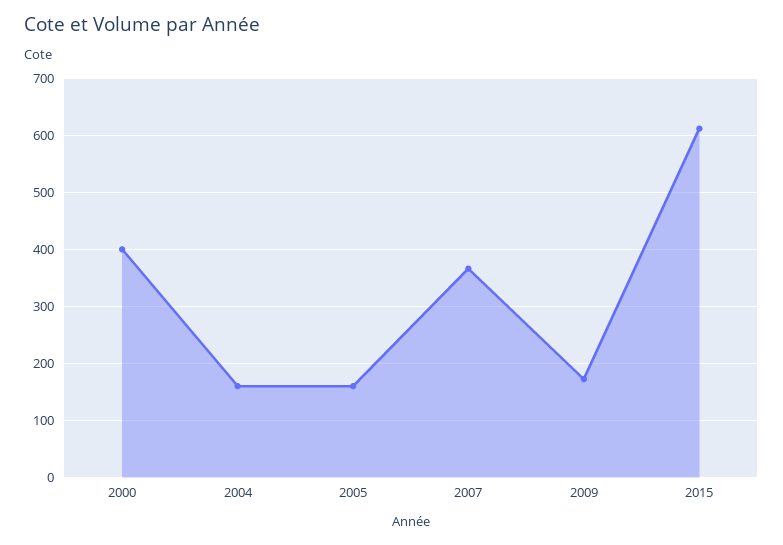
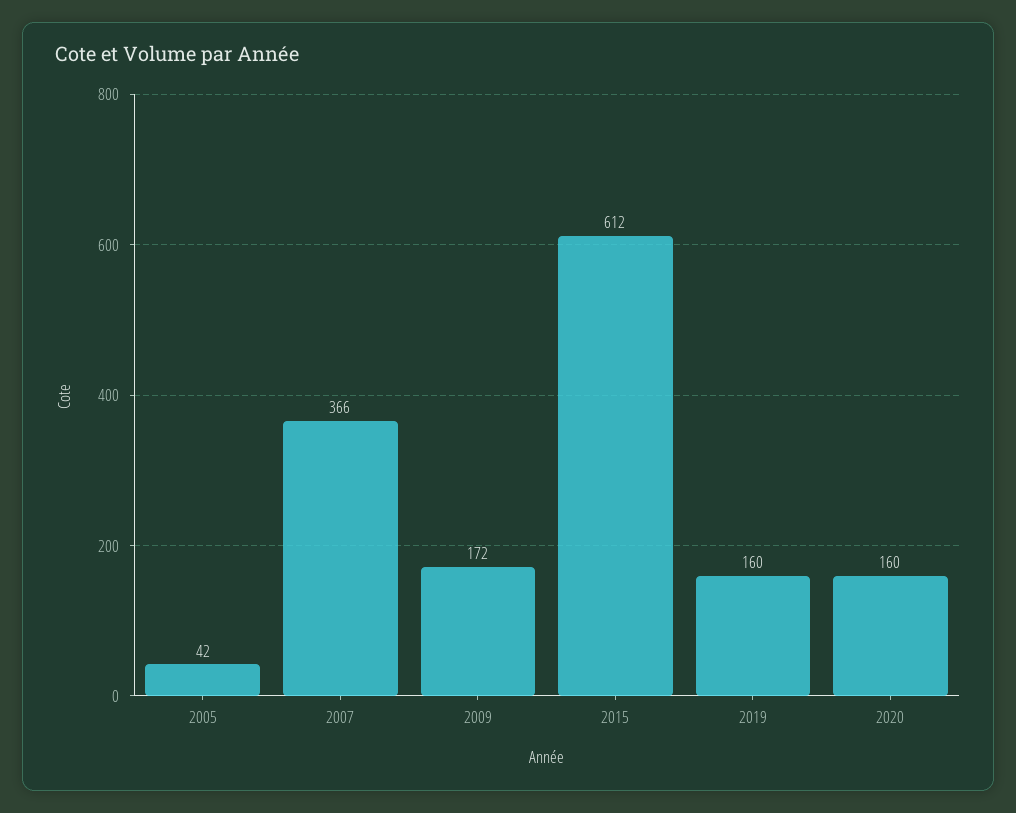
2000: 400 -> none
2004: 160 -> none
2005: 160 -> 42
2019: none -> 160
2020: none -> 160

